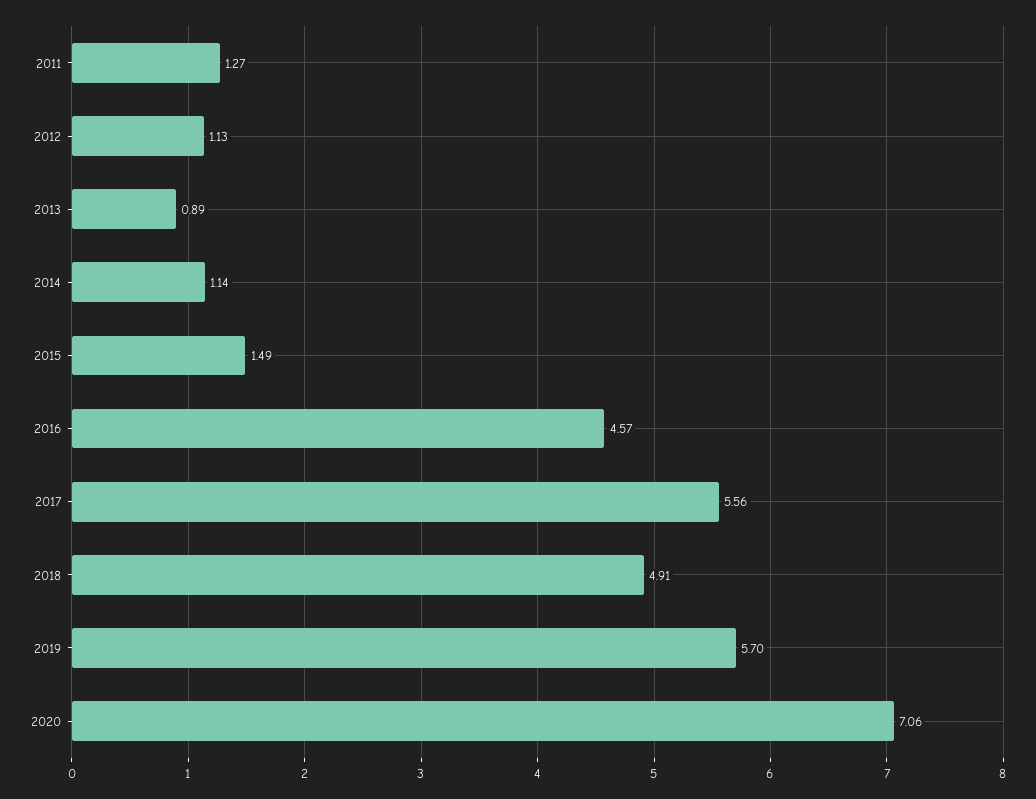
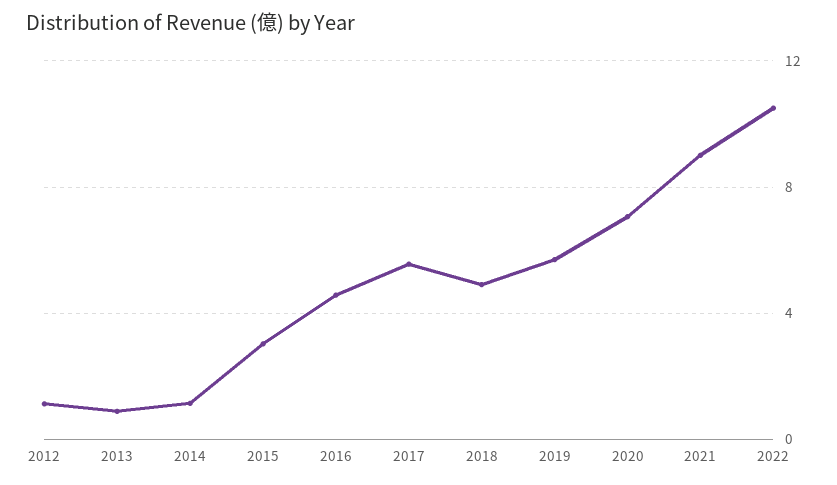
2011: 1.27 -> none
2015: 1.49 -> 3
2021: none -> 9
2022: none -> 10.5

